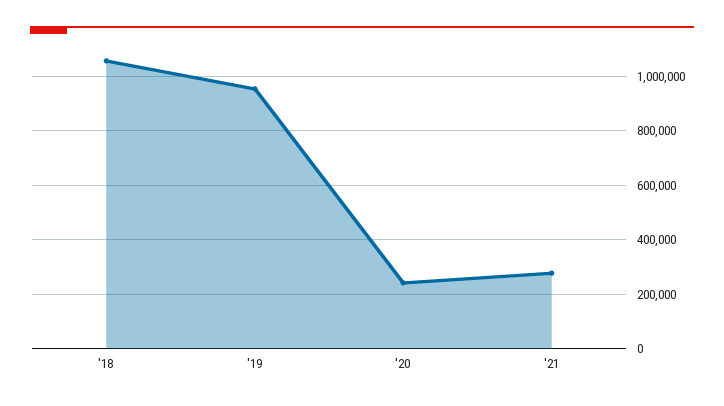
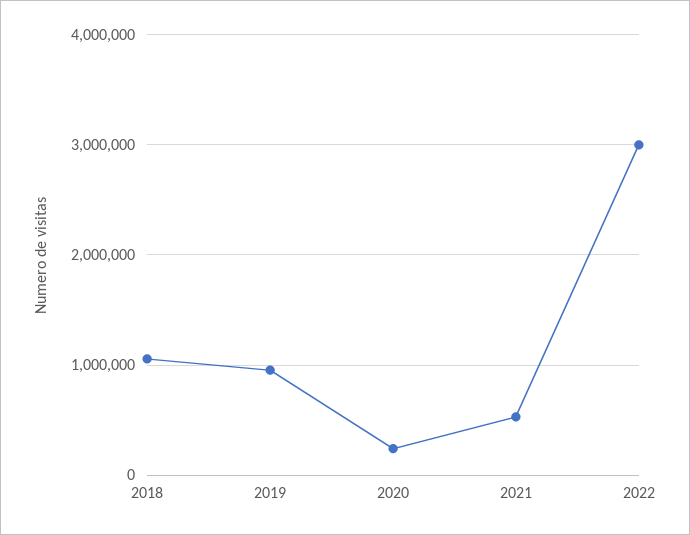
'21: 275000 -> 500000
2022: none -> 3000000

